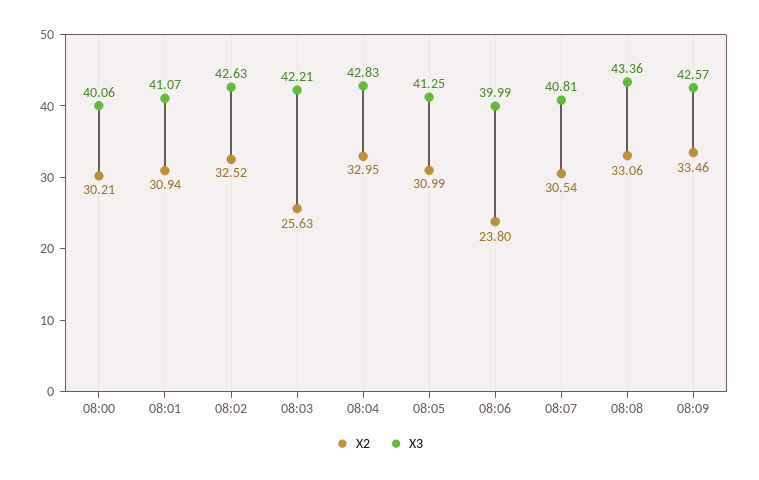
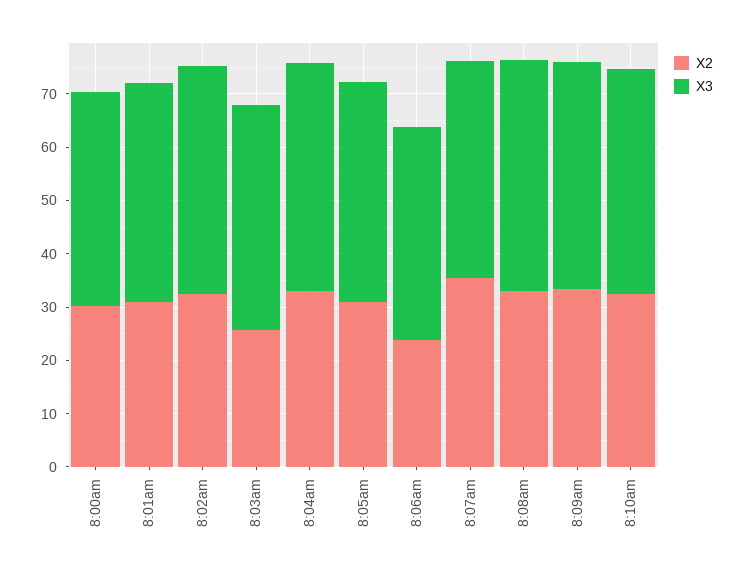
X2, 08:07: 30.54 -> 36
X2, 8:10am: none -> 32
X3, 8:10am: none -> 42

